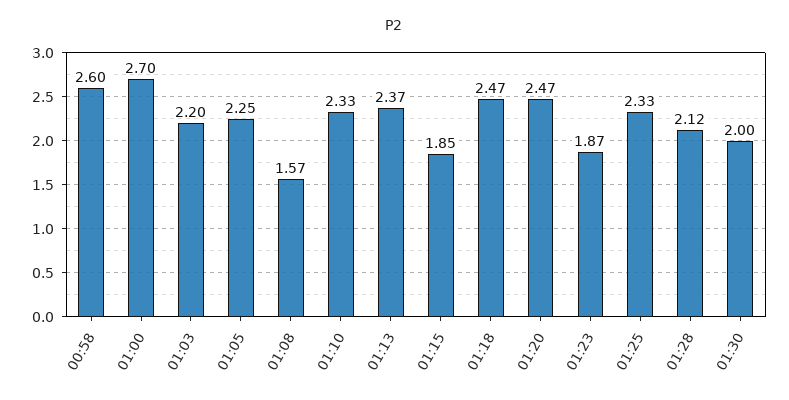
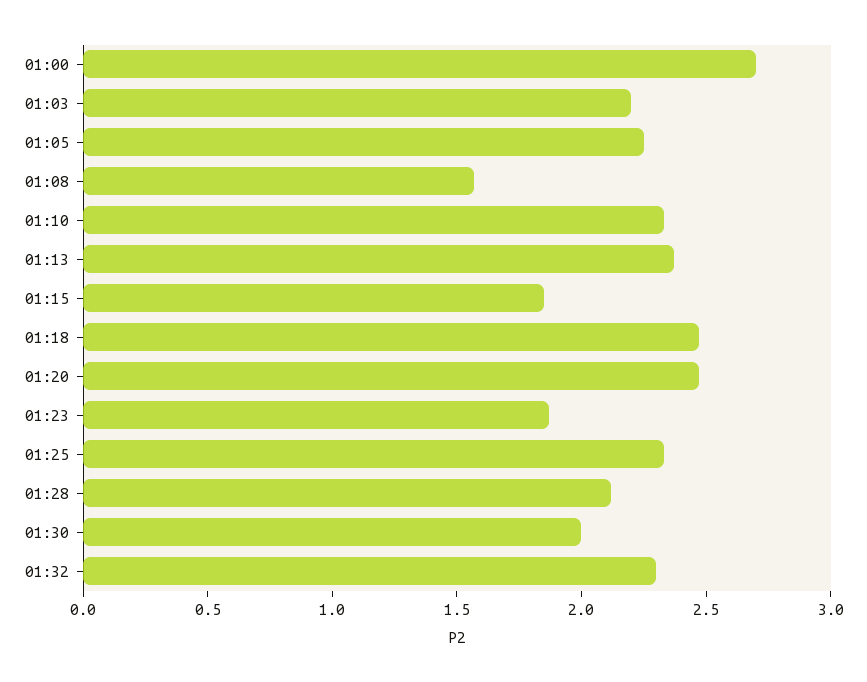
00:58: 2.6 -> none
01:32: none -> 2.3

